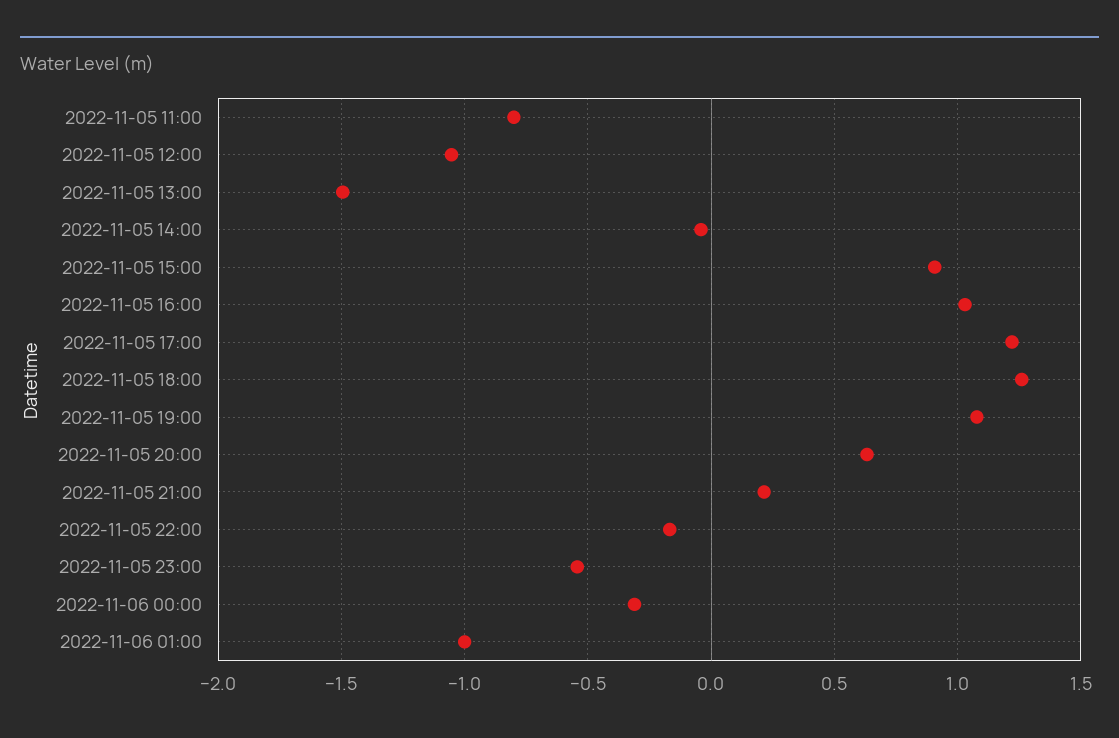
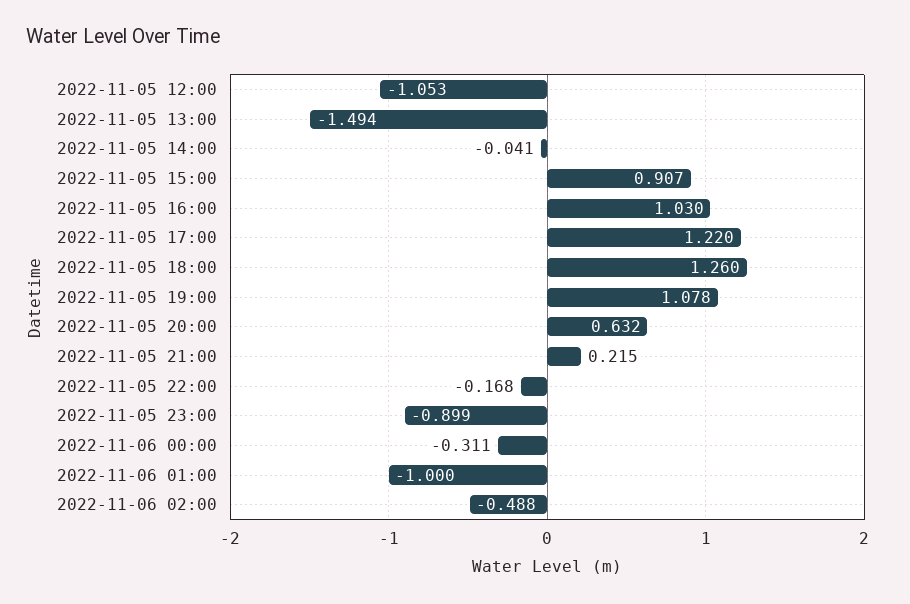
2022-11-05 11:00: -0.8 -> none
2022-11-05 23:00: -0.55 -> -0.899
2022-11-06 02:00: none -> -0.488

